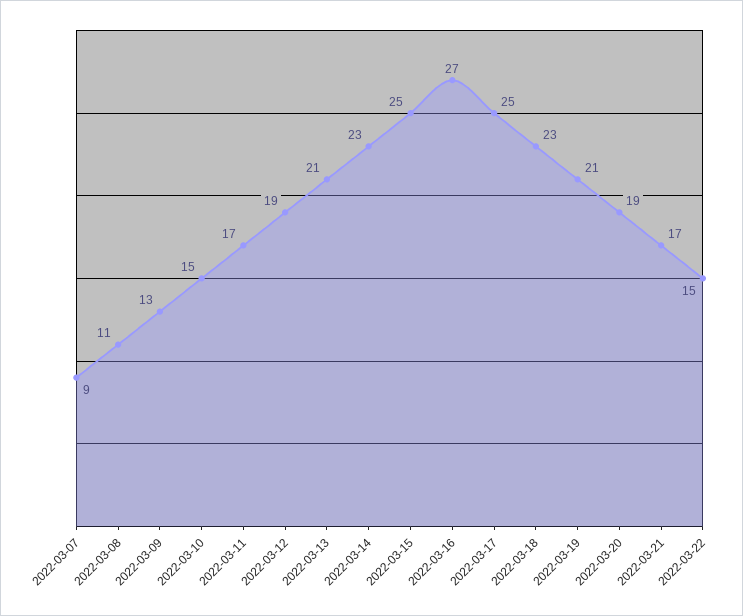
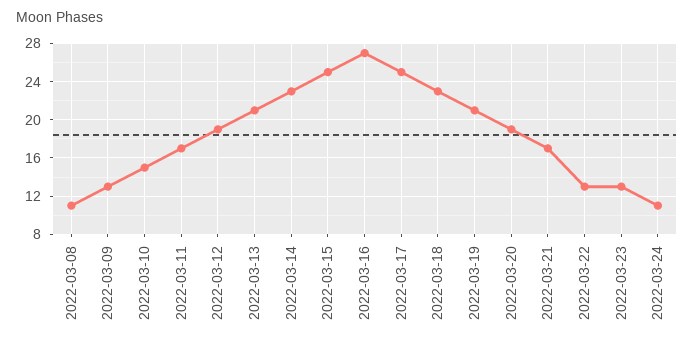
2022-03-07: 9 -> none
2022-03-22: 15 -> 13
2022-03-23: none -> 13
2022-03-24: none -> 11

